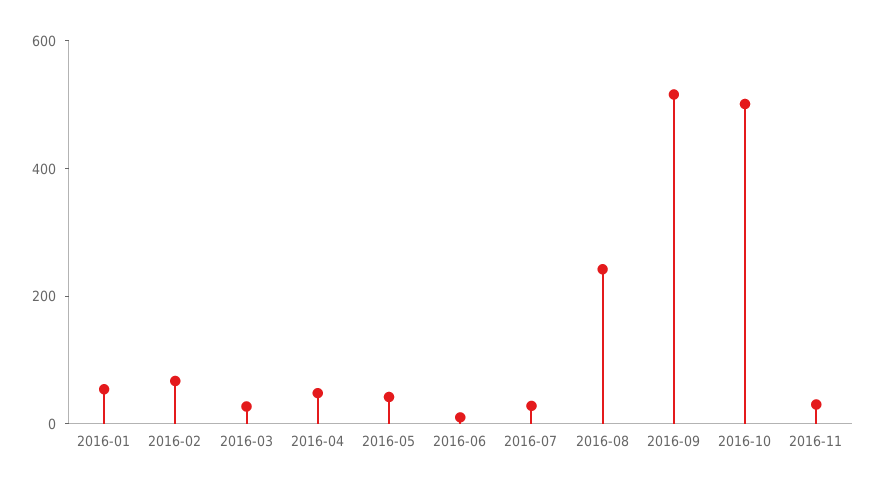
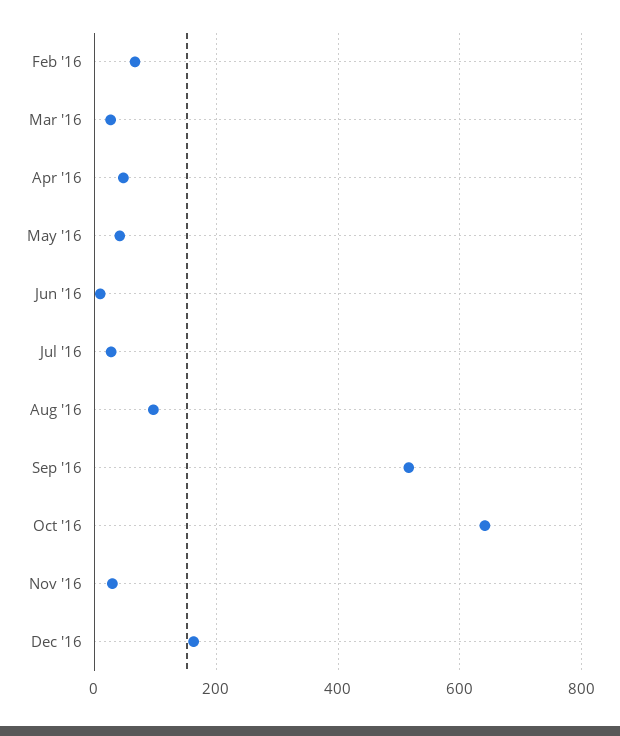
2016-01: 50 -> none
2016-08: 250 -> 100
2016-10: 500 -> 640
Dec '16: none -> 160

